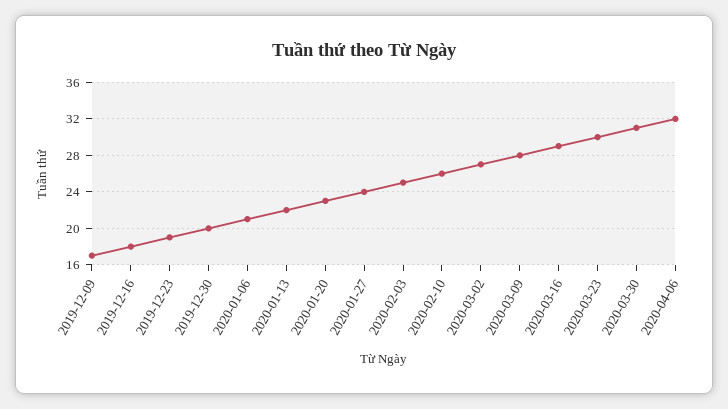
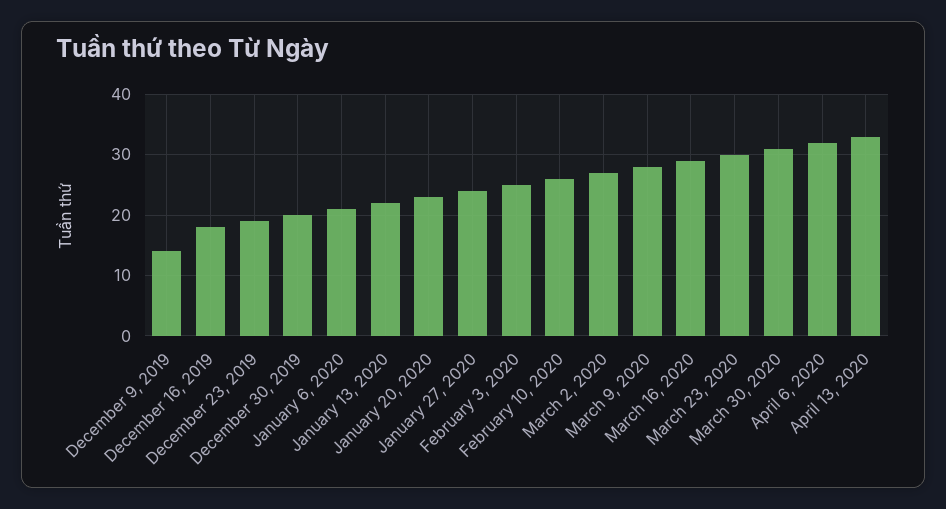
2019-12-09: 17 -> 14
April 13, 2020: none -> 33

